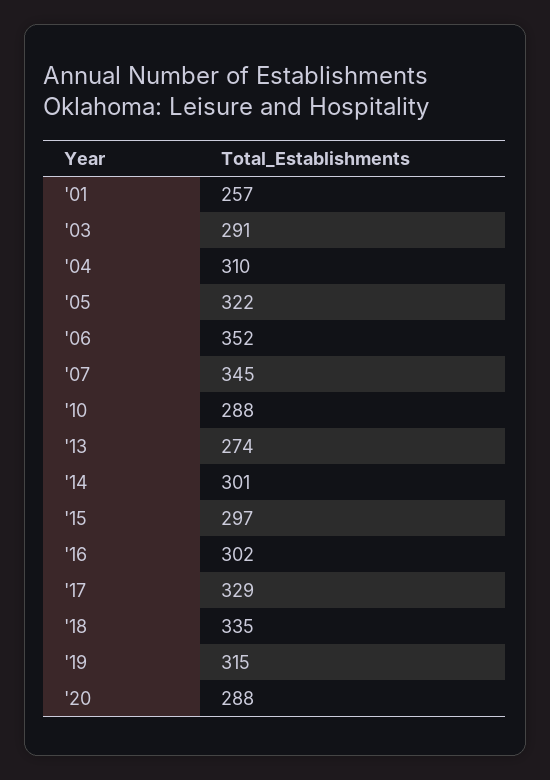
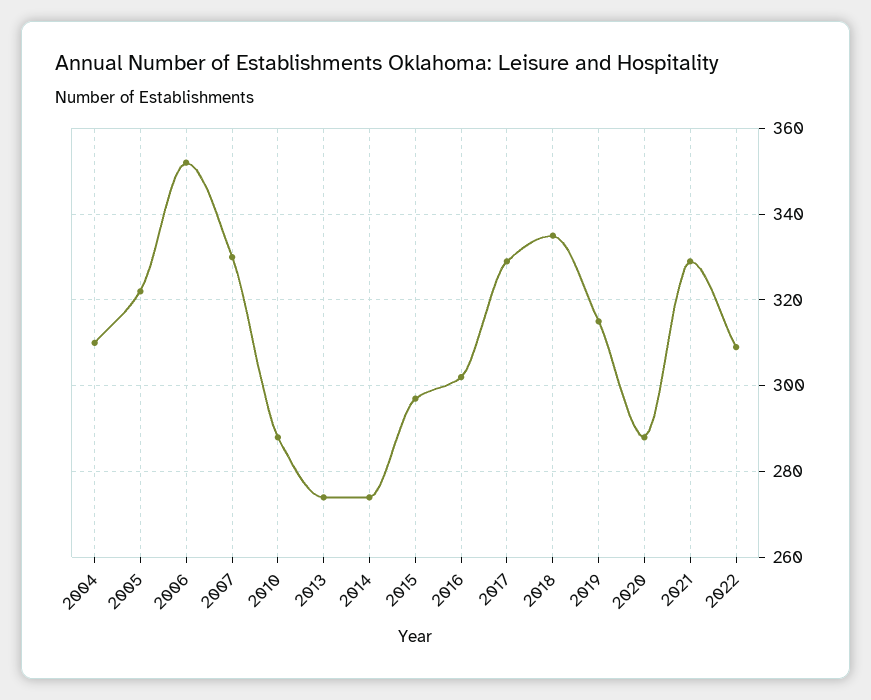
'01: 257 -> none
'03: 291 -> none
'07: 345 -> 330
'14: 301 -> 275
2021: none -> 330
2022: none -> 310

